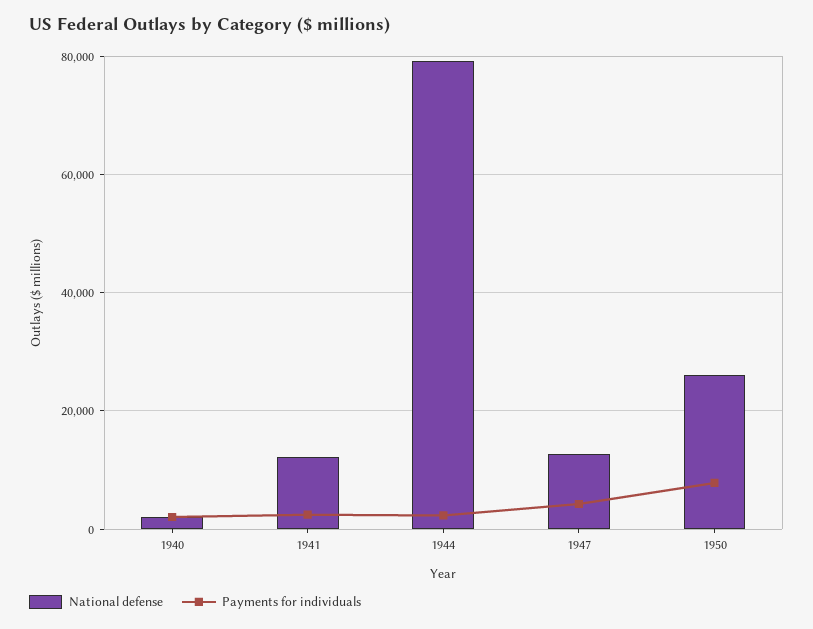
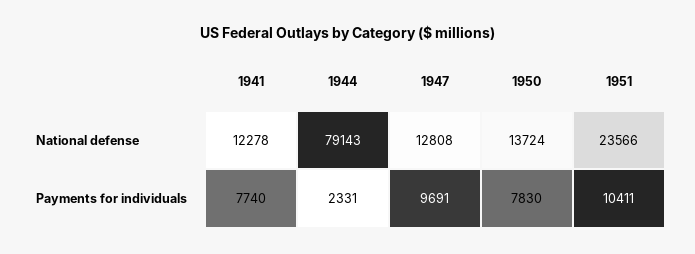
National defense, 1940: 2000 -> none
Payments for individuals, 1940: 2000 -> none
Payments for individuals, 1941: 2000 -> 7740
Payments for individuals, 1947: 4000 -> 9691
National defense, 1950: 26000 -> 13724
National defense, 1951: none -> 23566
Payments for individuals, 1951: none -> 10411

